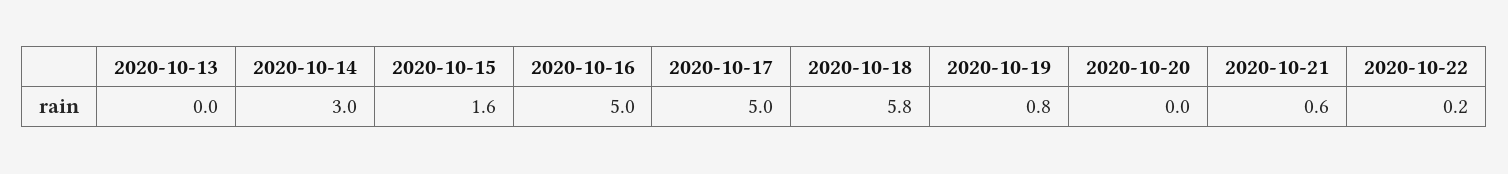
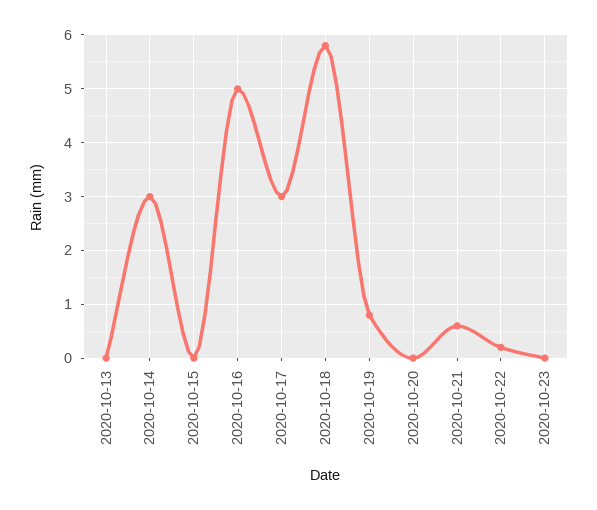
2020-10-15: 1.6 -> 0
2020-10-17: 5 -> 3
2020-10-23: none -> 0

